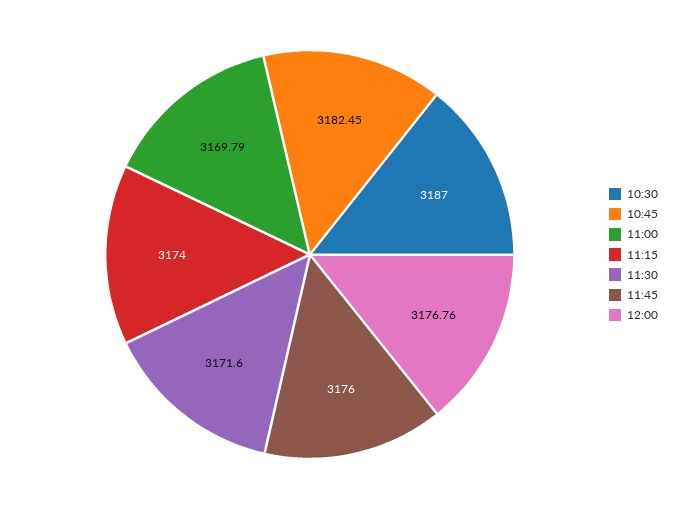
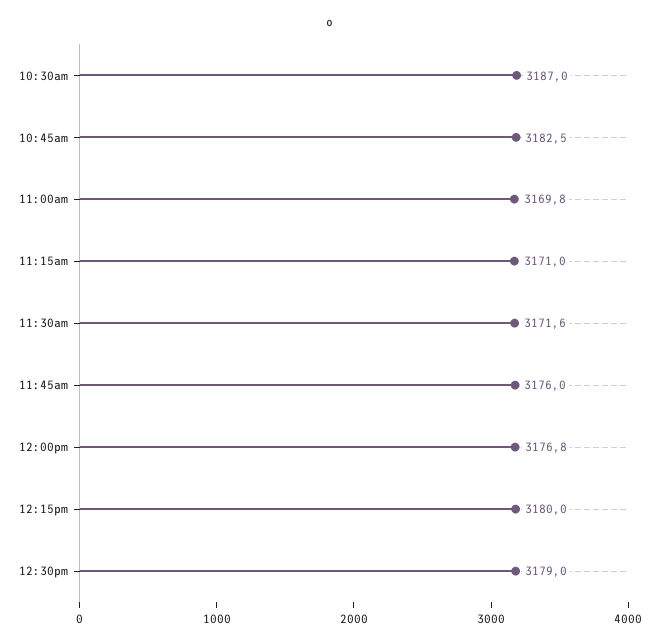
11:15: 3174 -> 3171
12:15pm: none -> 3180
12:30pm: none -> 3179

